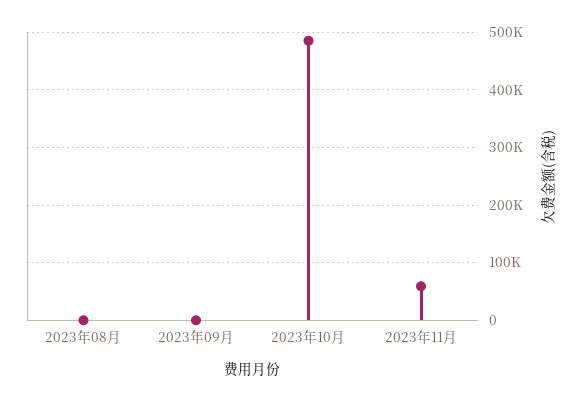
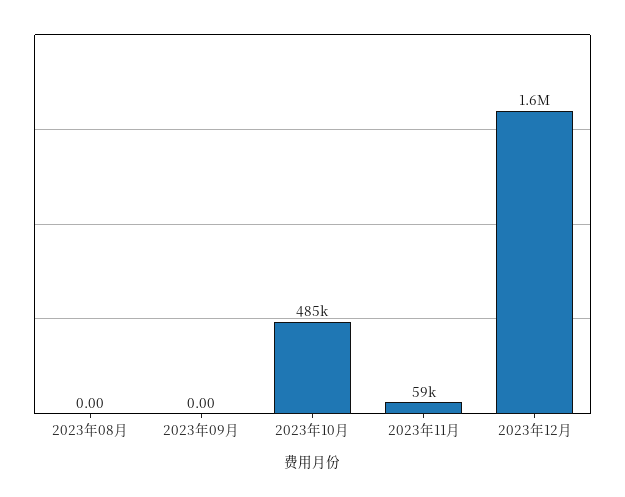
2023年12月: none -> 1600000

